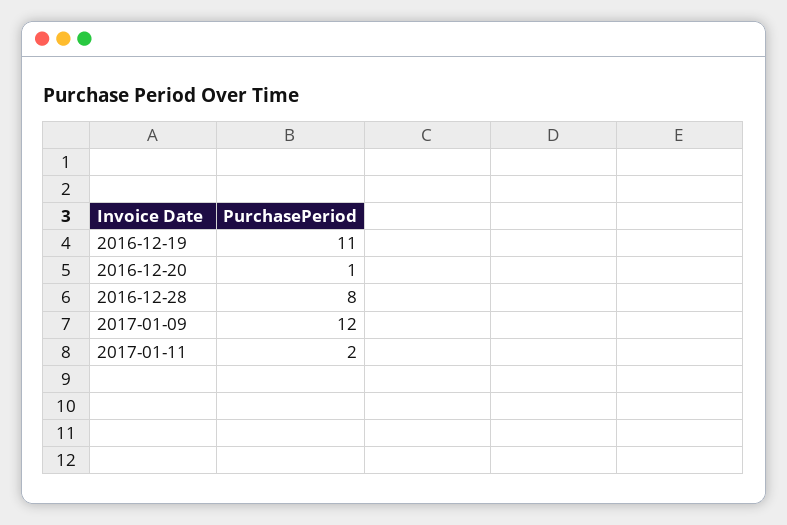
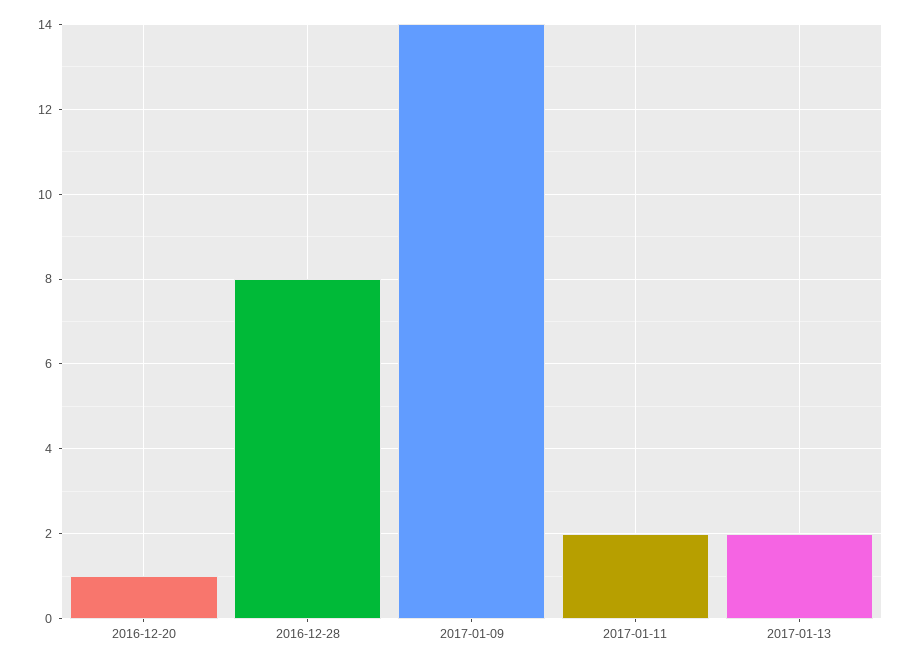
2016-12-19: 11 -> none
2017-01-09: 12 -> 14
2017-01-13: none -> 2

